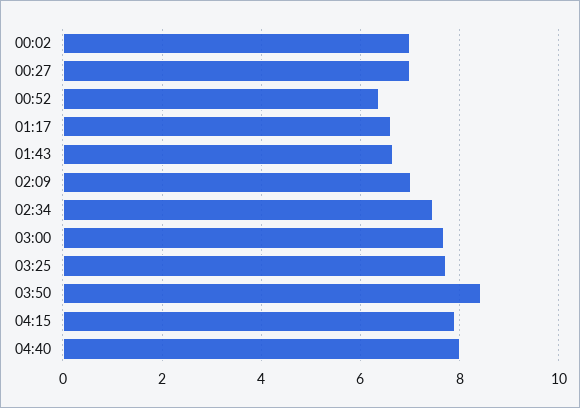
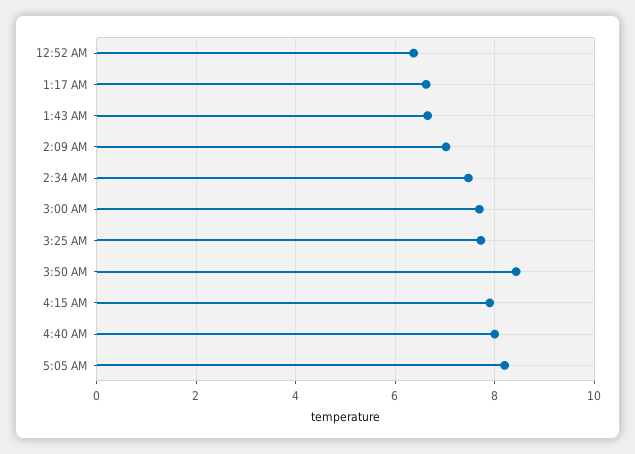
00:02: 7 -> none
00:27: 7 -> none
5:05 AM: none -> 8.2

